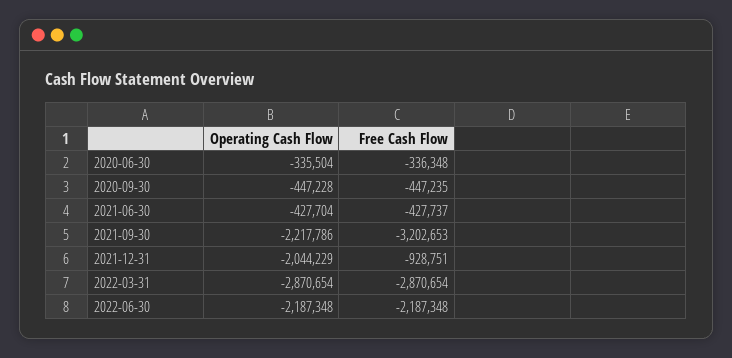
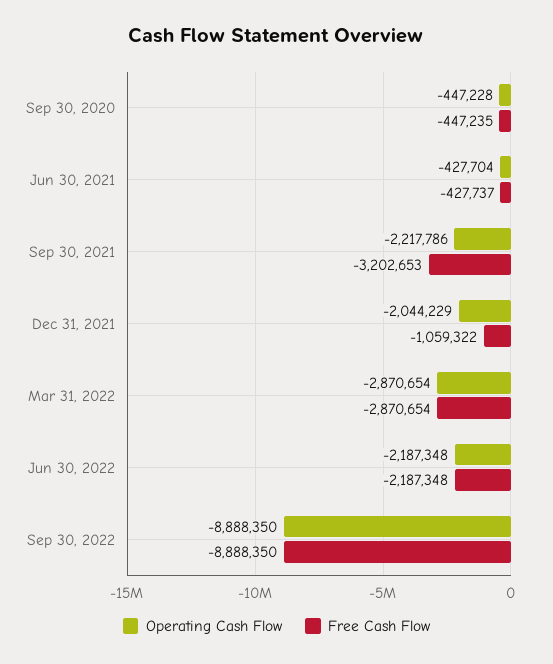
Operating Cash Flow, 2020-06-30: -335504 -> none
Free Cash Flow, 2020-06-30: -336348 -> none
Free Cash Flow, 2021-12-31: -928751 -> -1059322
Operating Cash Flow, Sep 30, 2022: none -> -8888350
Free Cash Flow, Sep 30, 2022: none -> -8888350

